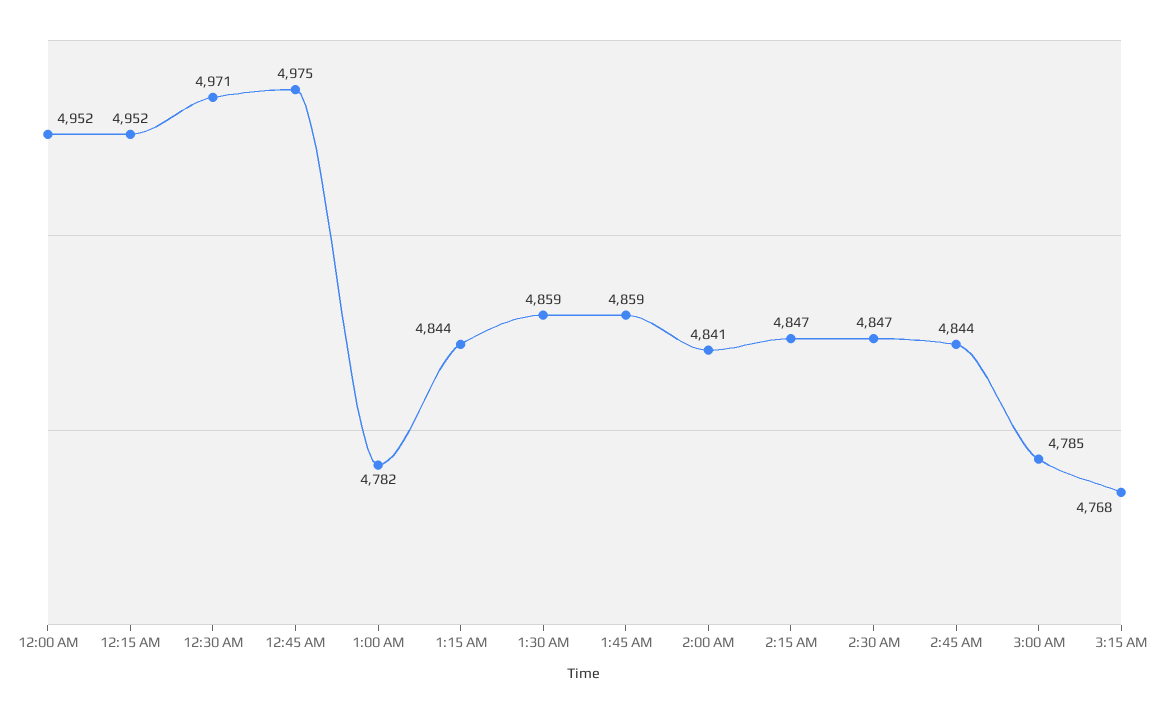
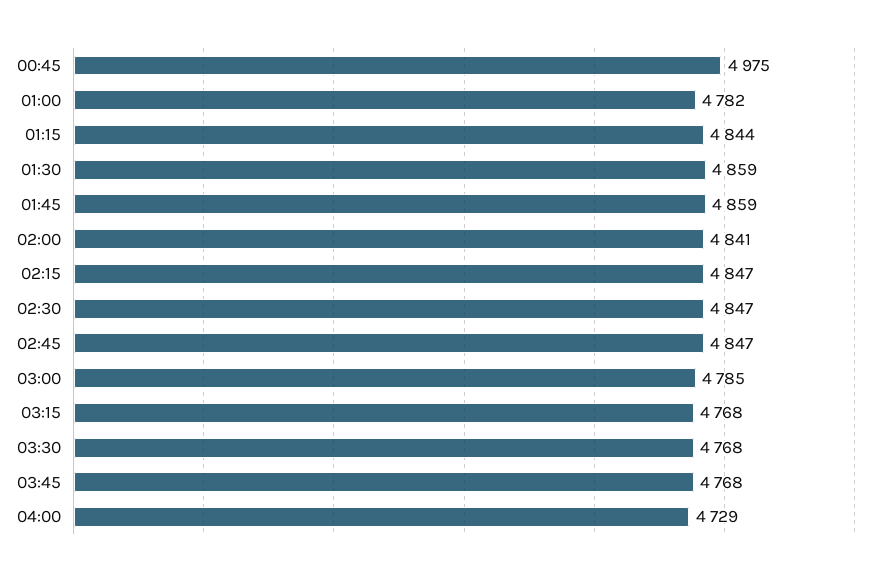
12:00 AM: 4952 -> none
12:15 AM: 4952 -> none
12:30 AM: 4971 -> none
2:45 AM: 4844 -> 4847
03:30: none -> 4768
03:45: none -> 4768
04:00: none -> 4729

